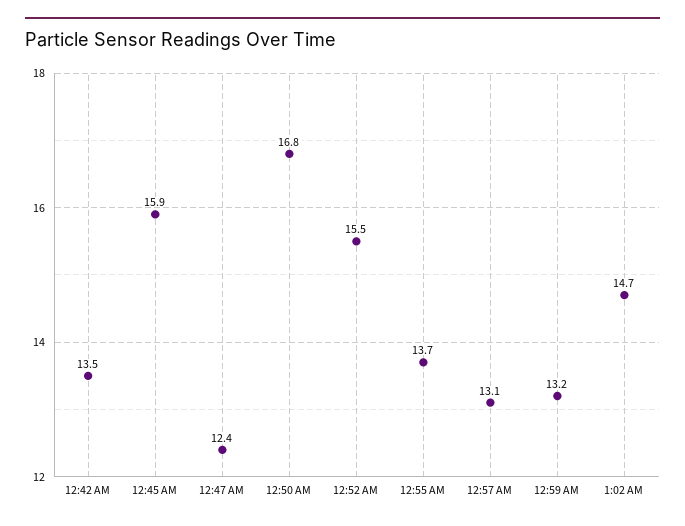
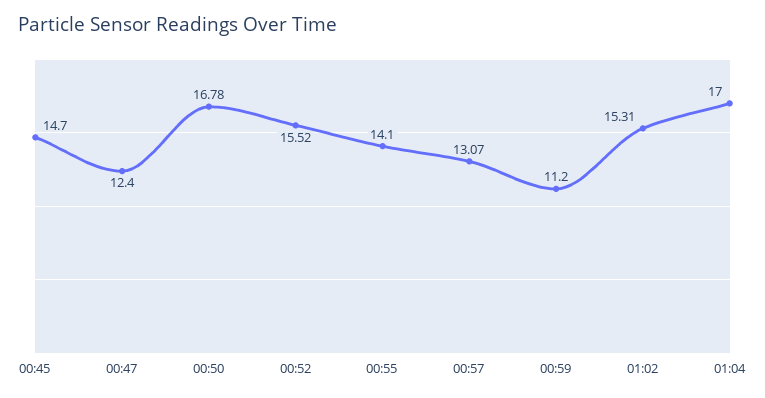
12:42 AM: 13.5 -> none
12:45 AM: 15.9 -> 14.7
12:55 AM: 13.7 -> 14.1
12:59 AM: 13.2 -> 11.2
1:02 AM: 14.7 -> 15.31
01:04: none -> 17

